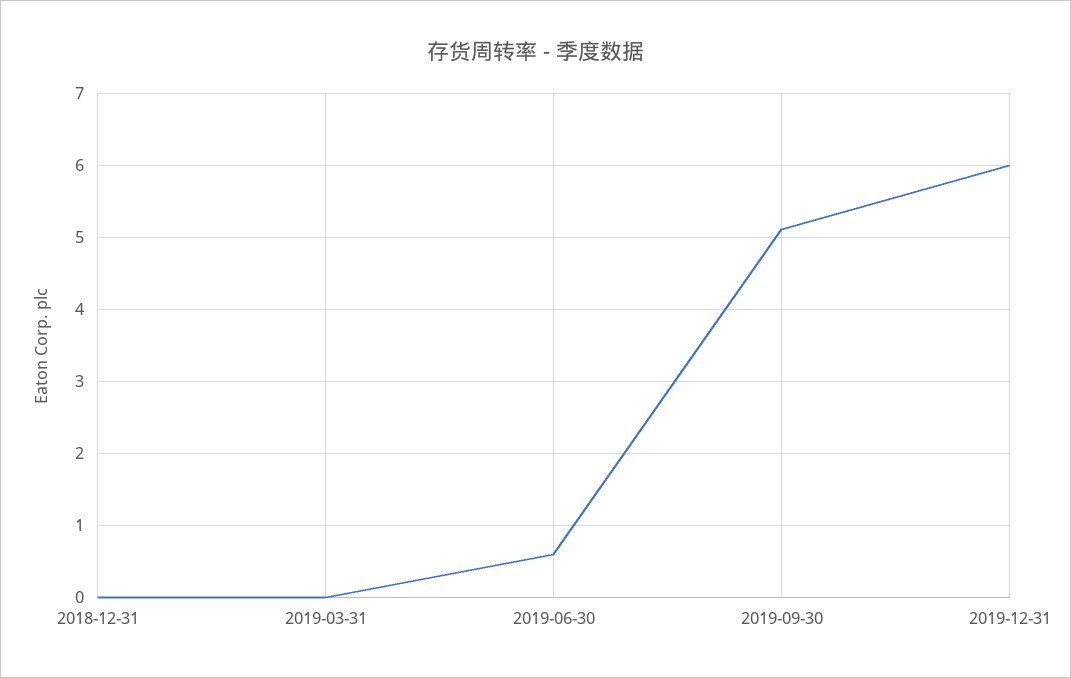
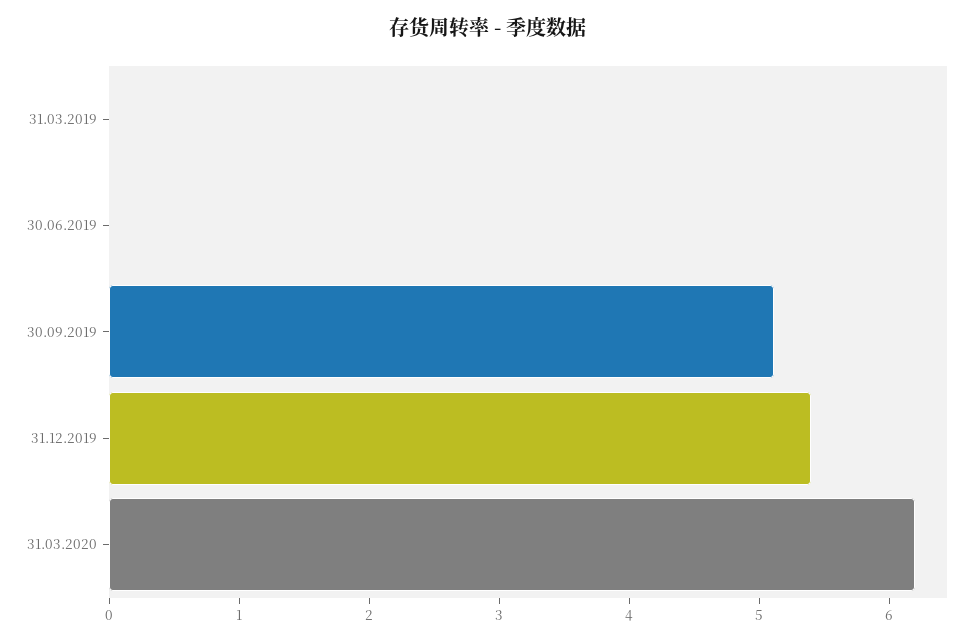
2018-12-31: 0 -> none
2019-06-30: 0.6 -> 0
2019-12-31: 6 -> 5.4
31.03.2020: none -> 6.2

